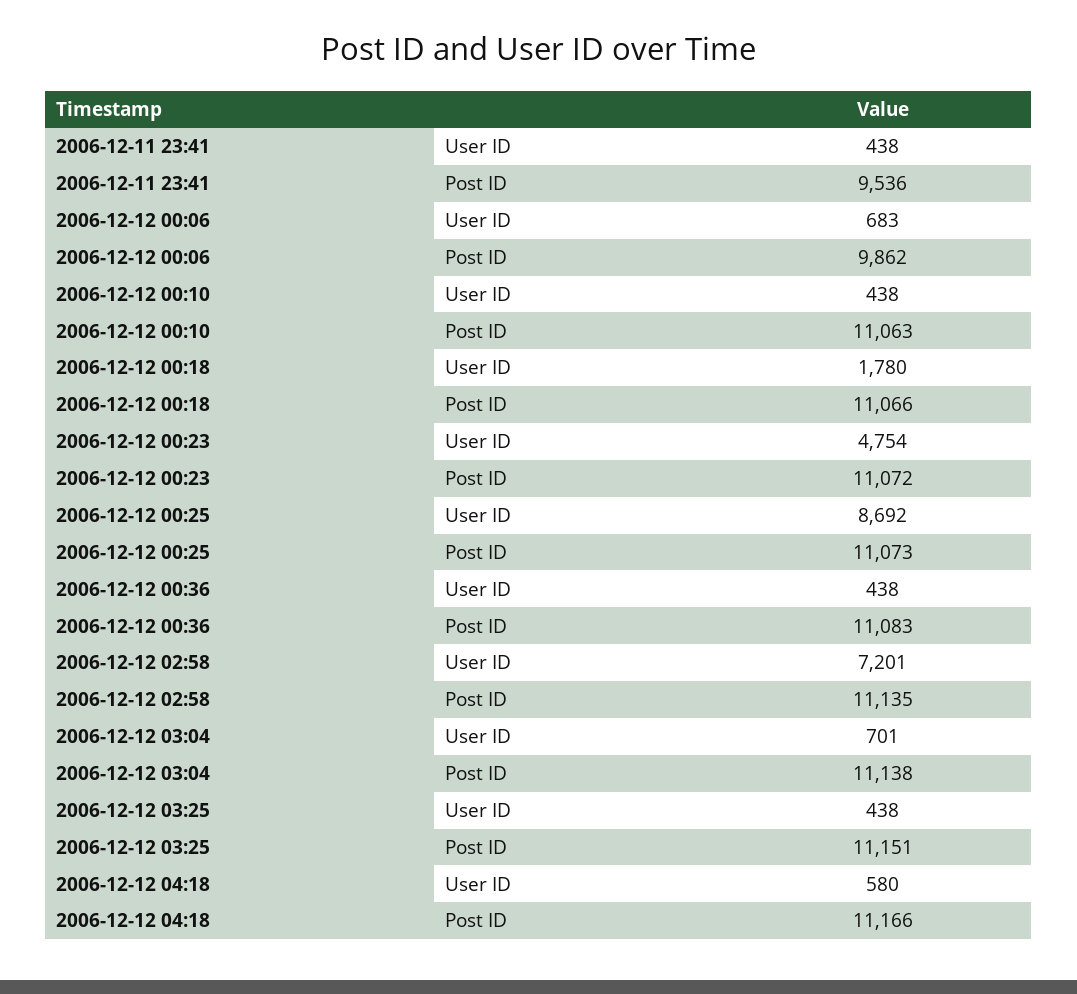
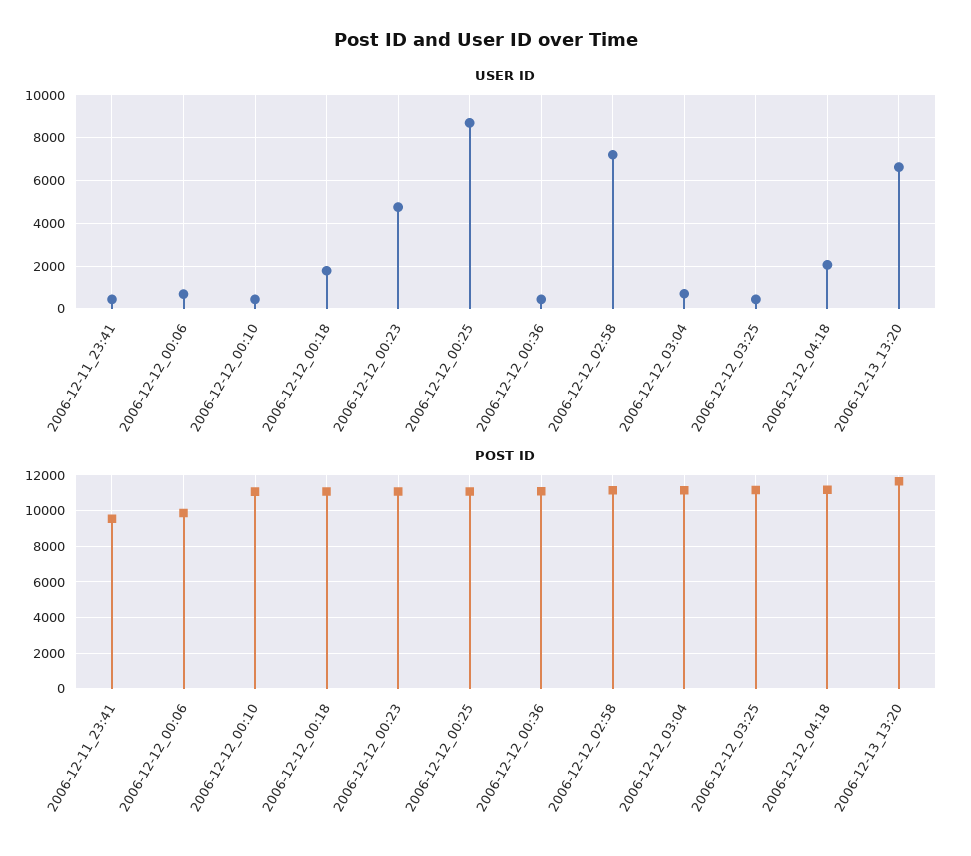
User ID, 2006-12-12 04:18: 580 -> 2000
User ID, 2006-12-13_13:20: none -> 6500
Post ID, 2006-12-13_13:20: none -> 11500

